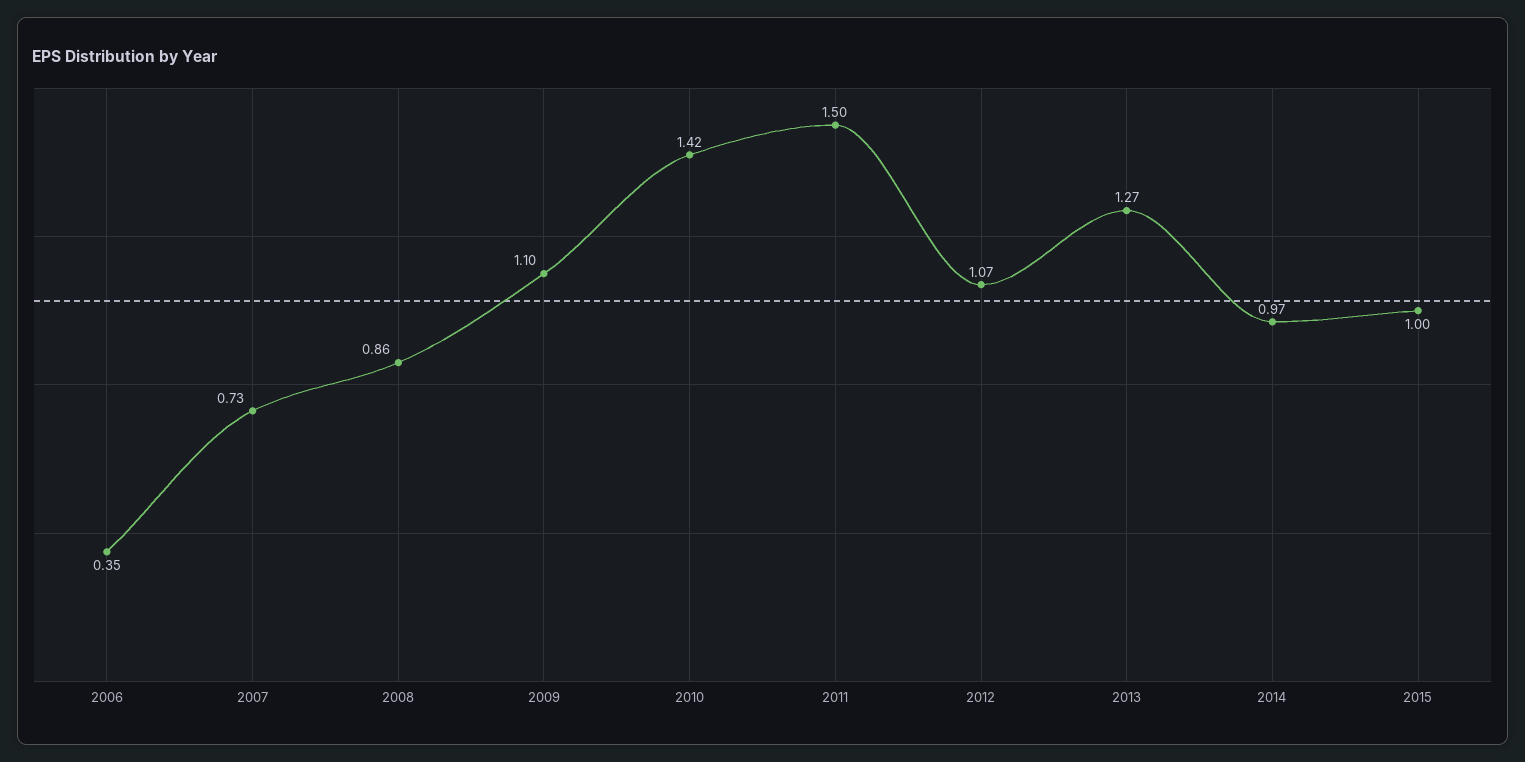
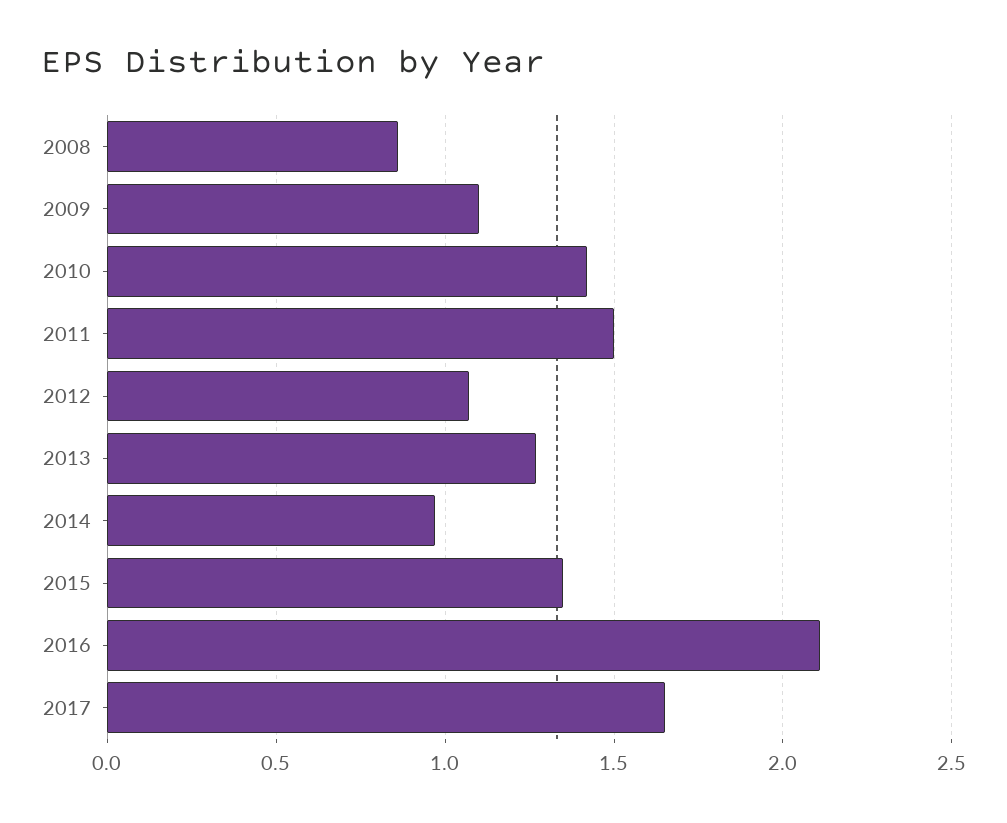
2006: 0.35 -> none
2007: 0.73 -> none
2015: 1 -> 1.35
2016: none -> 2.1
2017: none -> 1.65

